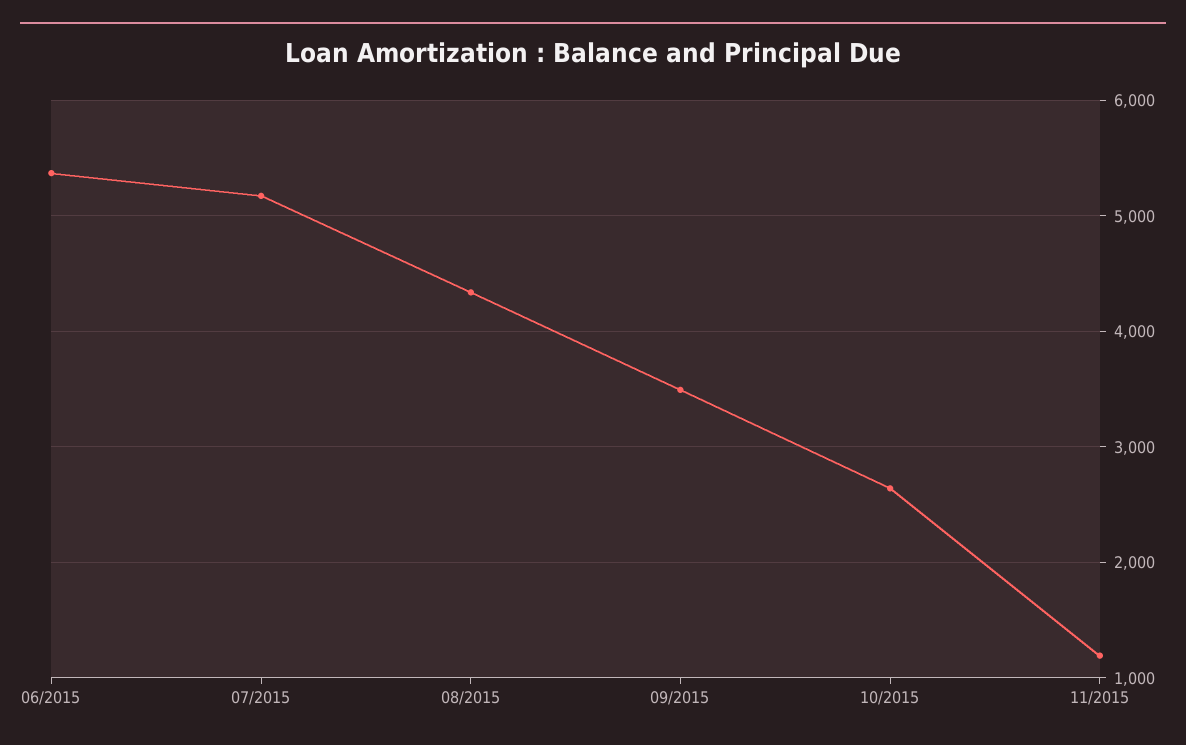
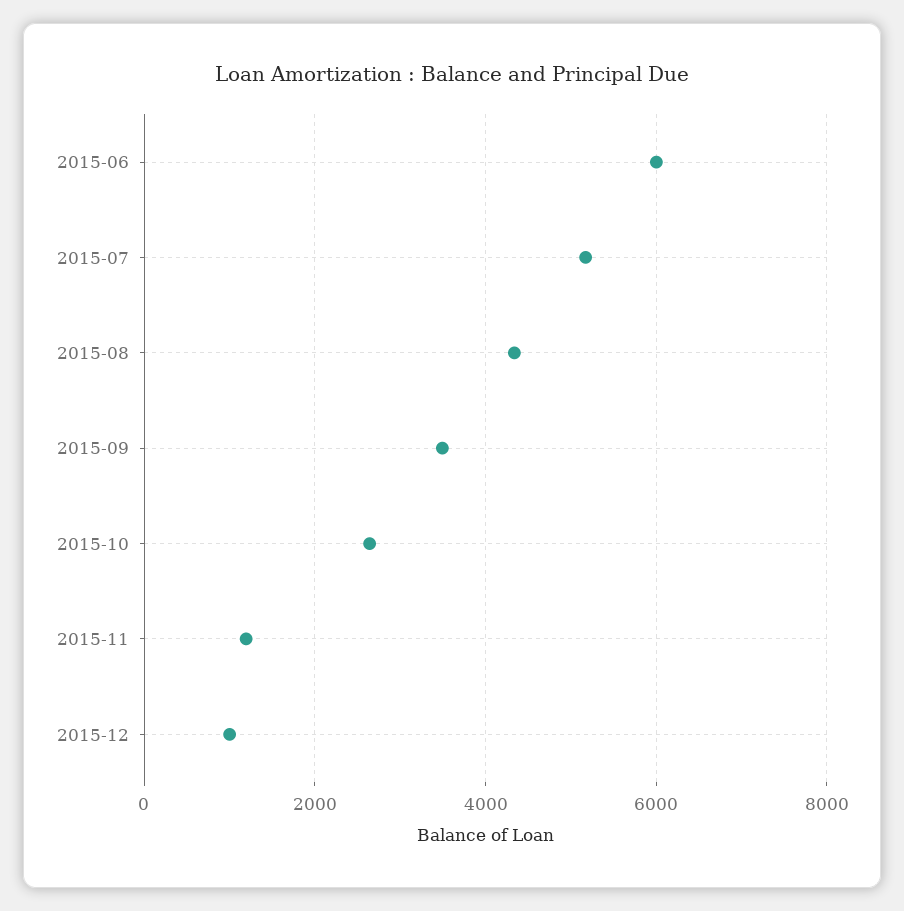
06/2015: 5400 -> 6000
2015-12: none -> 1000

